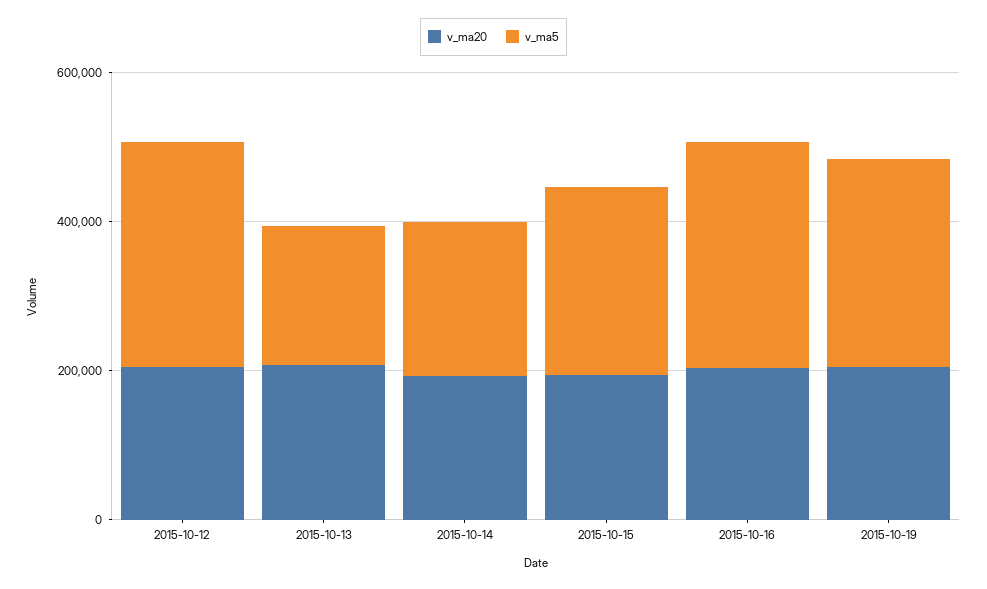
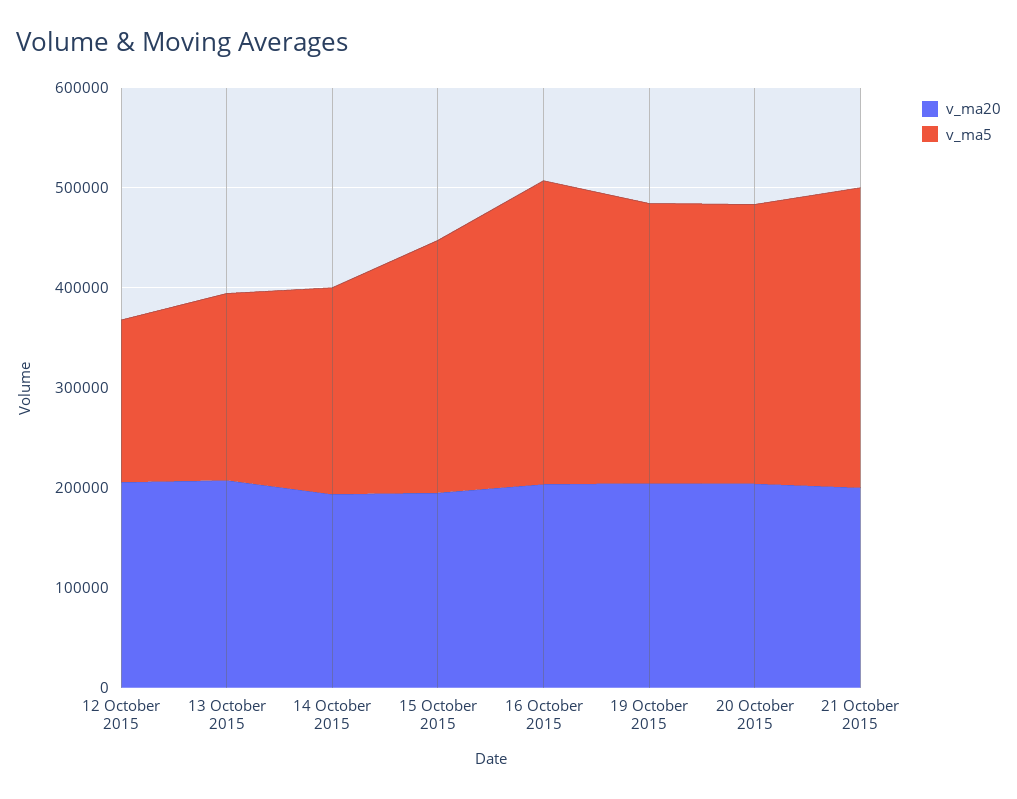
v_ma5, 2015-10-12: 300000 -> 160000
v_ma20, 20 October 2015: none -> 200000
v_ma5, 20 October 2015: none -> 280000
v_ma20, 21 October 2015: none -> 200000
v_ma5, 21 October 2015: none -> 300000

